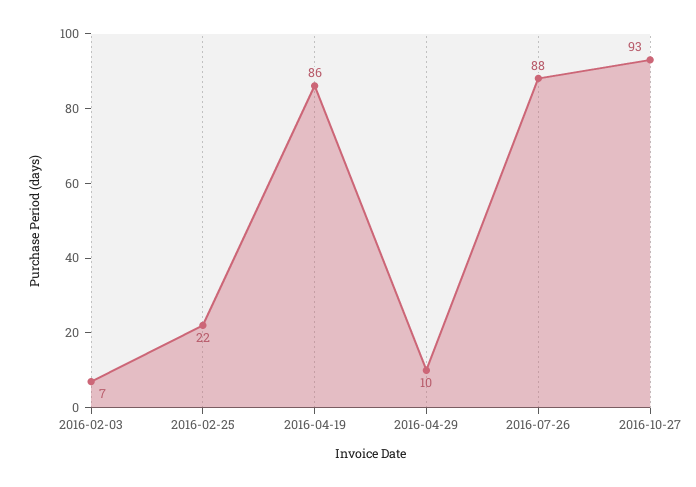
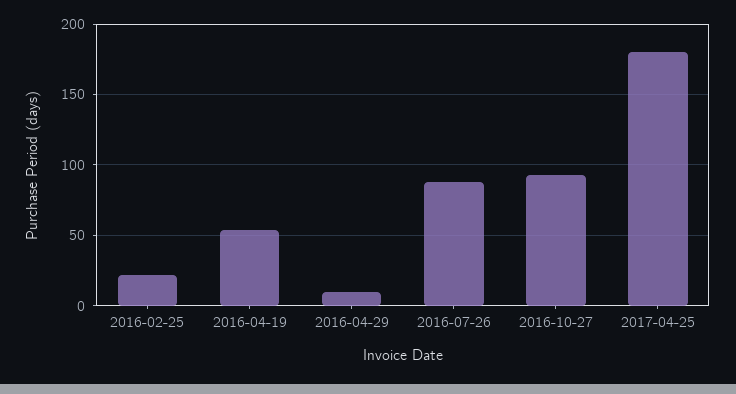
2016-02-03: 7 -> none
2016-04-19: 86 -> 55
2017-04-25: none -> 180

